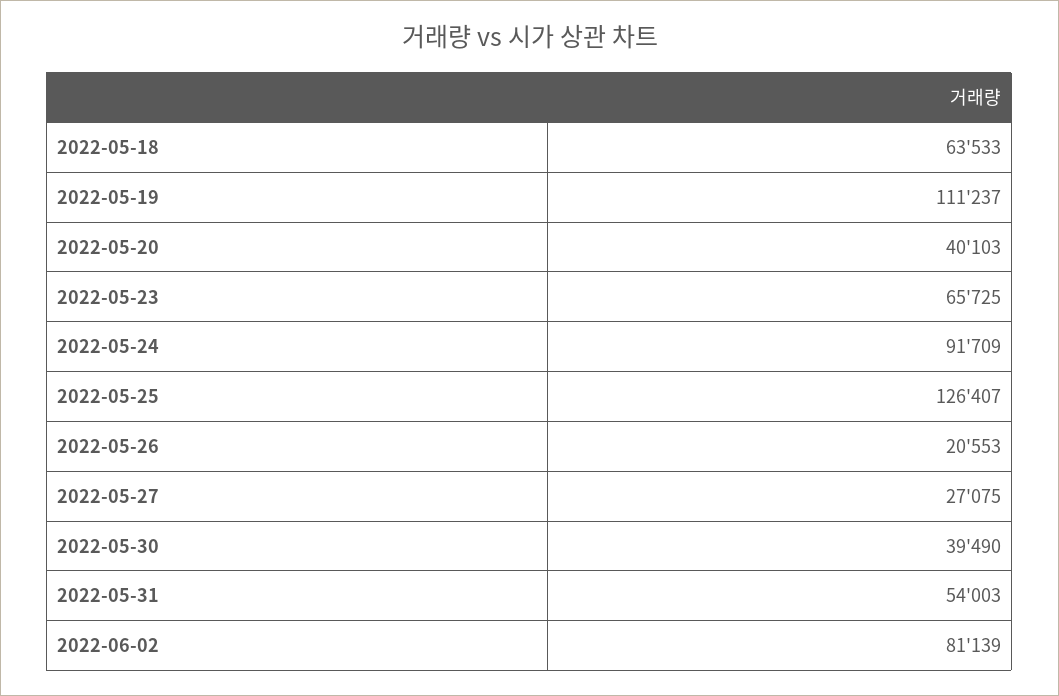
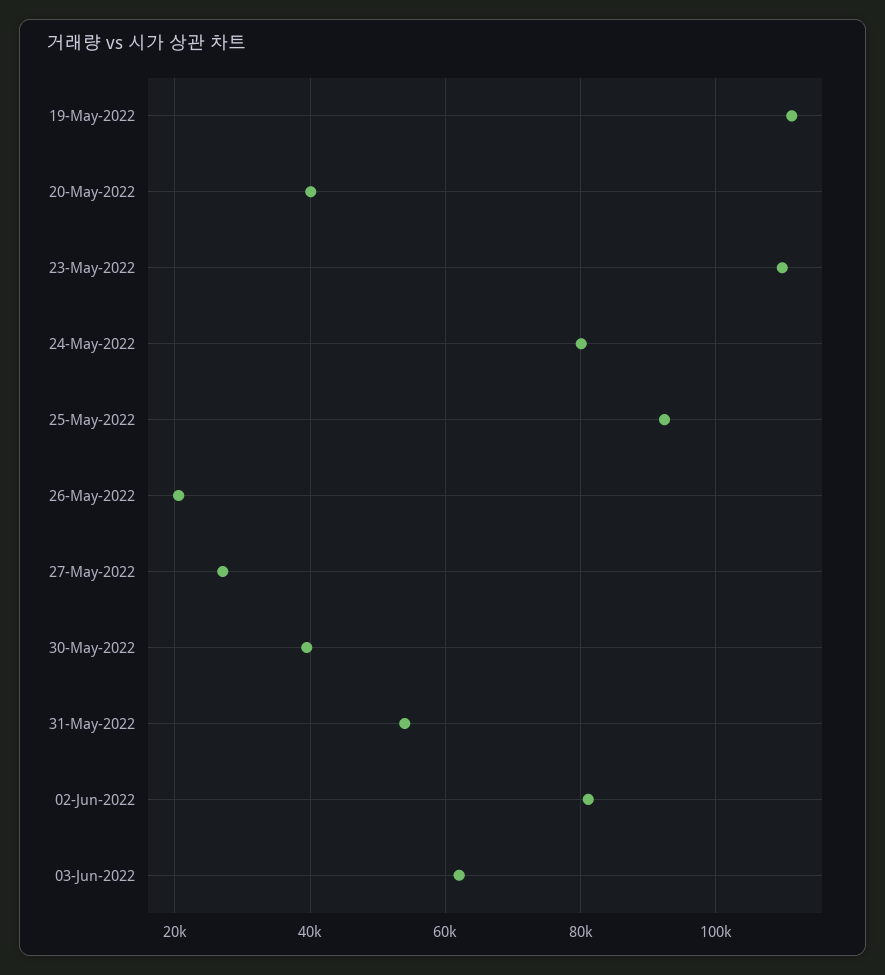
2022-05-18: 63533 -> none
2022-05-23: 65725 -> 110000
2022-05-24: 91709 -> 80000
2022-05-25: 126407 -> 92000
03-Jun-2022: none -> 62000

